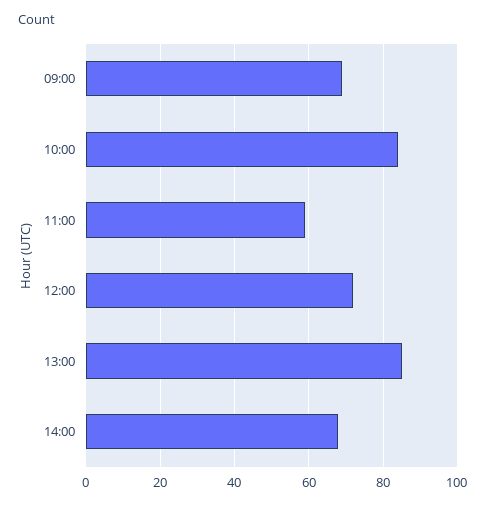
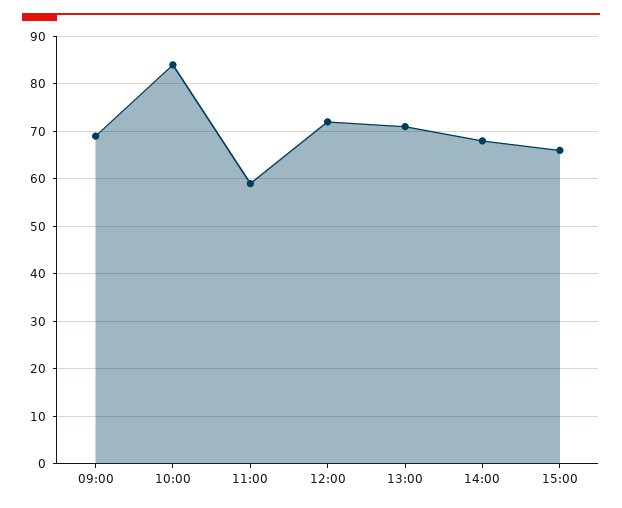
13:00: 85 -> 70
15:00: none -> 65

